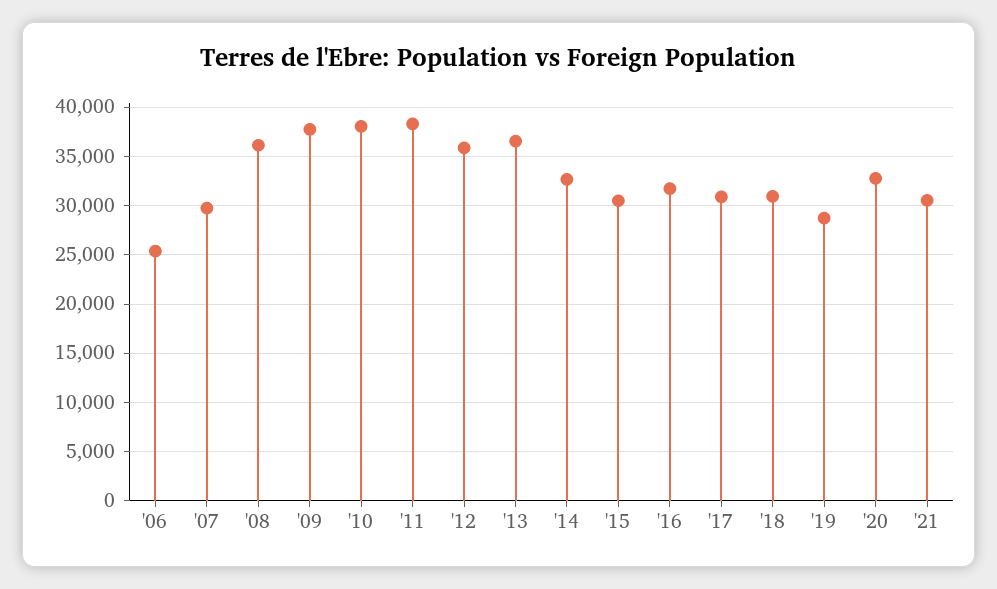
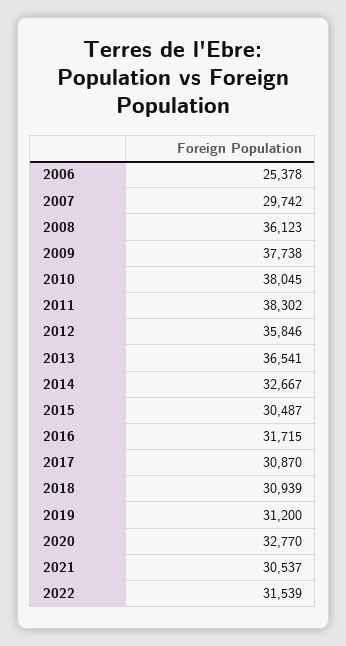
'19: 29000 -> 31200
2022: none -> 31539

